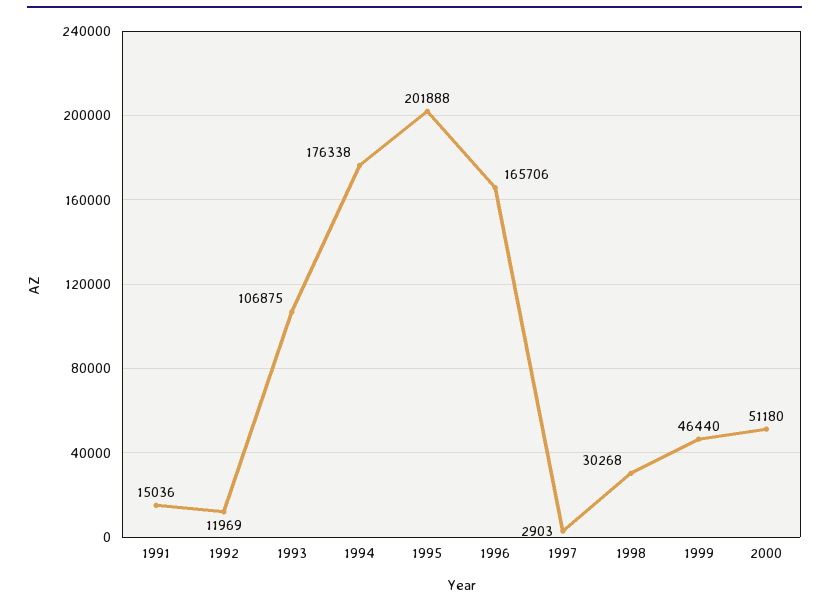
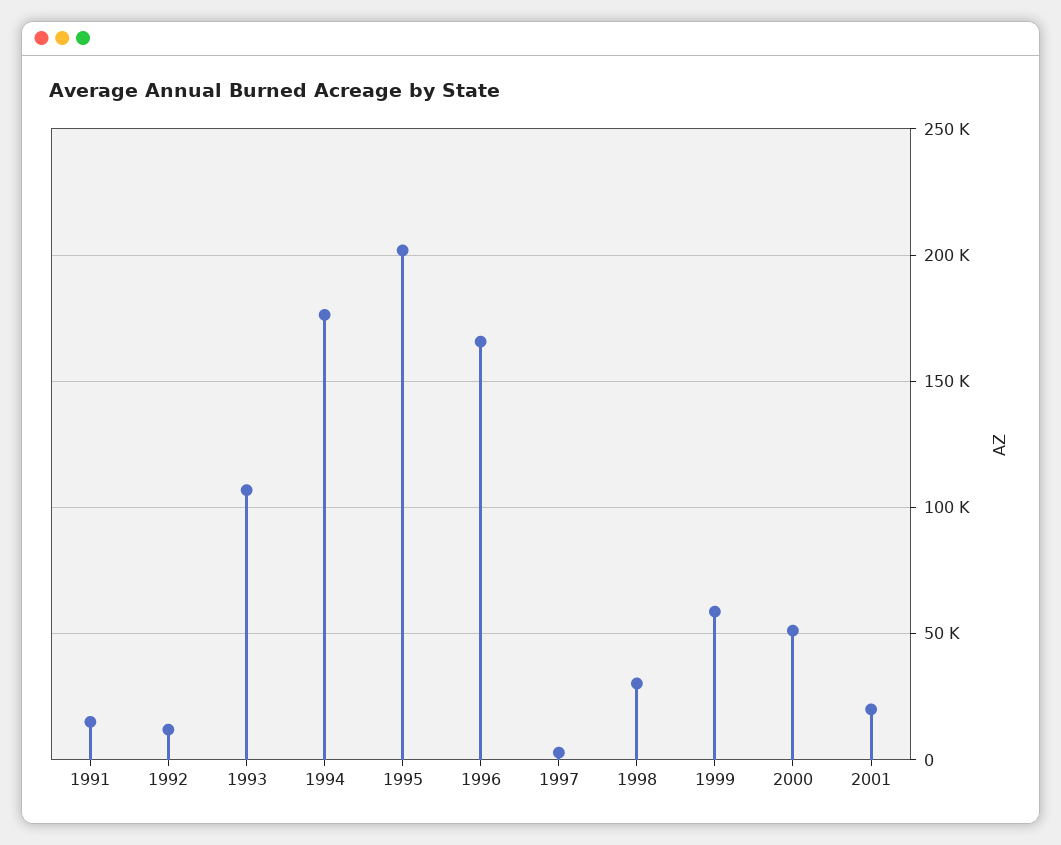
1999: 46440 -> 60000
2001: none -> 20000

